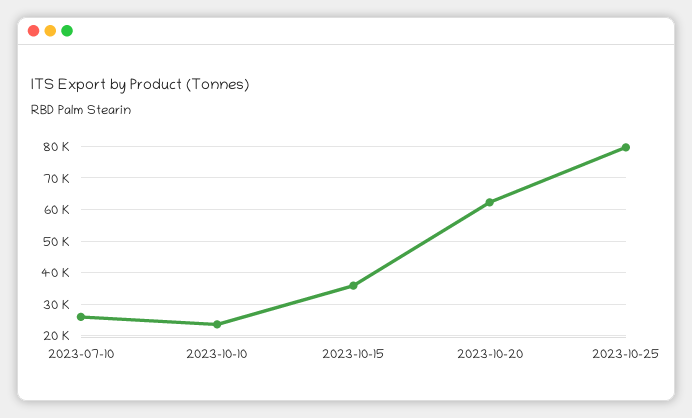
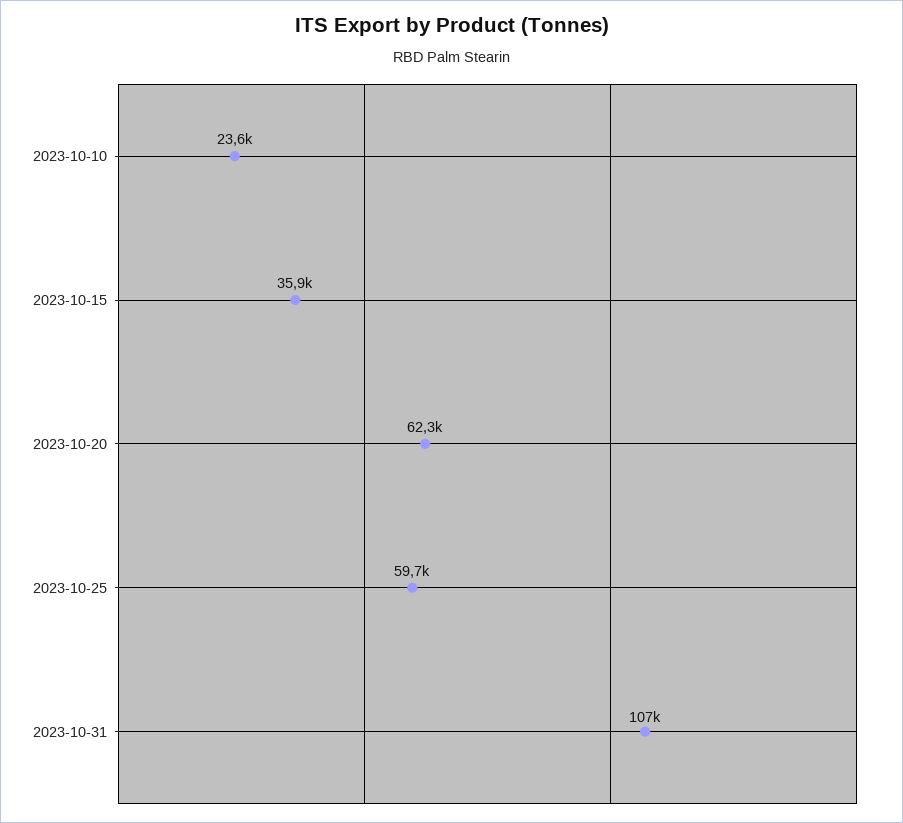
2023-07-10: 26000 -> none
2023-10-25: 80000 -> 59700
2023-10-31: none -> 107000

